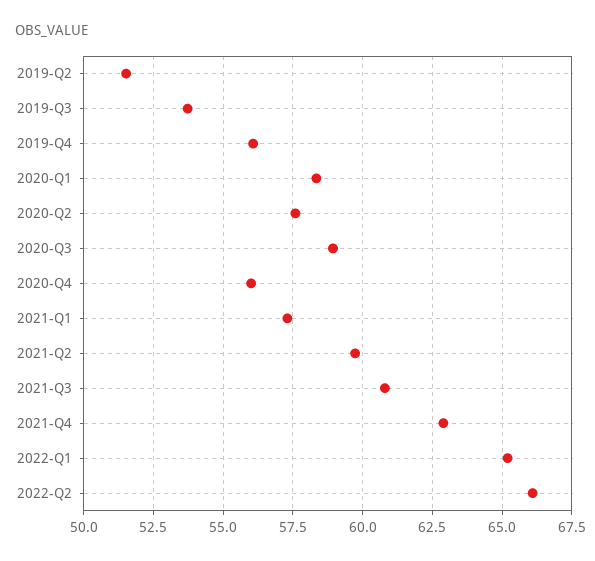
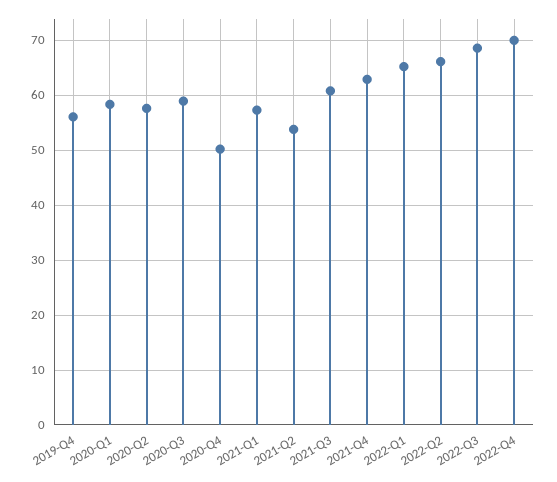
2019-Q2: 51.5 -> none
2019-Q3: 53.75 -> none
2020-Q4: 56 -> 50
2021-Q2: 59.75 -> 54
2022-Q3: none -> 68
2022-Q4: none -> 70

